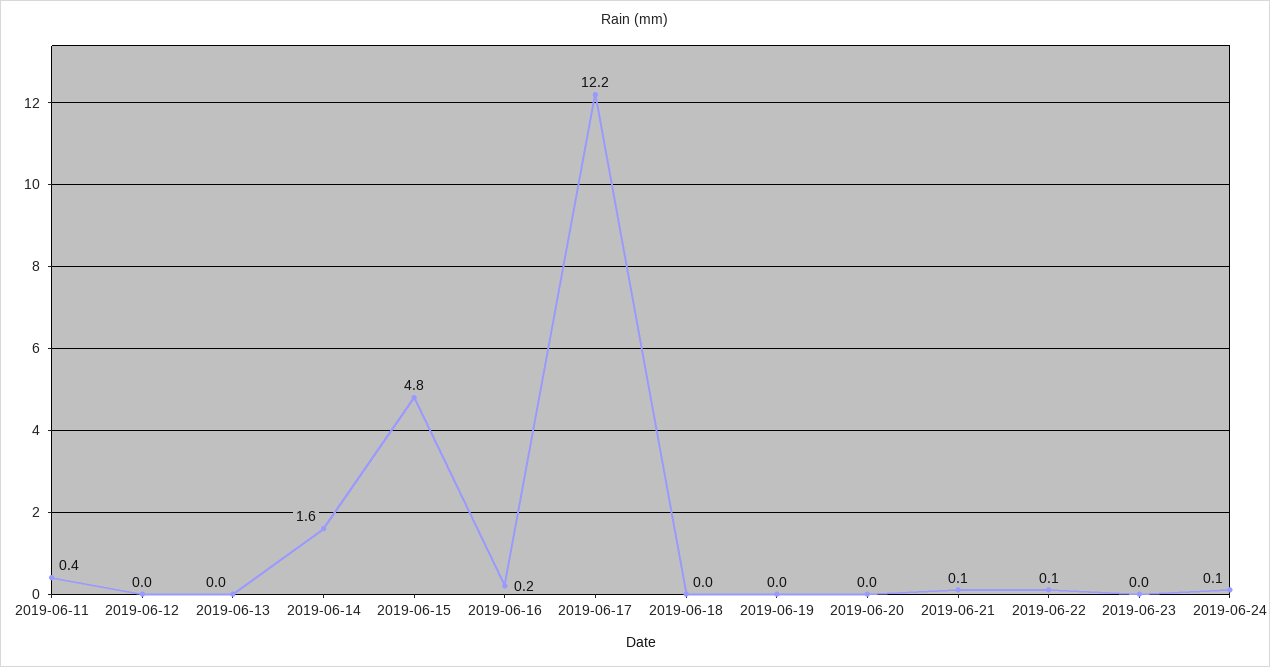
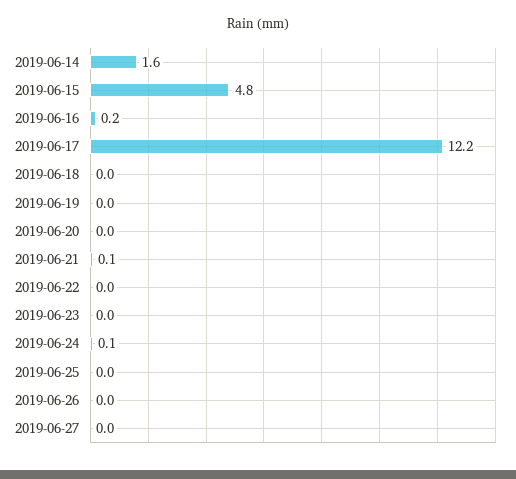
2019-06-11: 0.4 -> none
2019-06-12: 0 -> none
2019-06-13: 0 -> none
2019-06-22: 0.1 -> 0
2019-06-25: none -> 0
2019-06-26: none -> 0
2019-06-27: none -> 0

